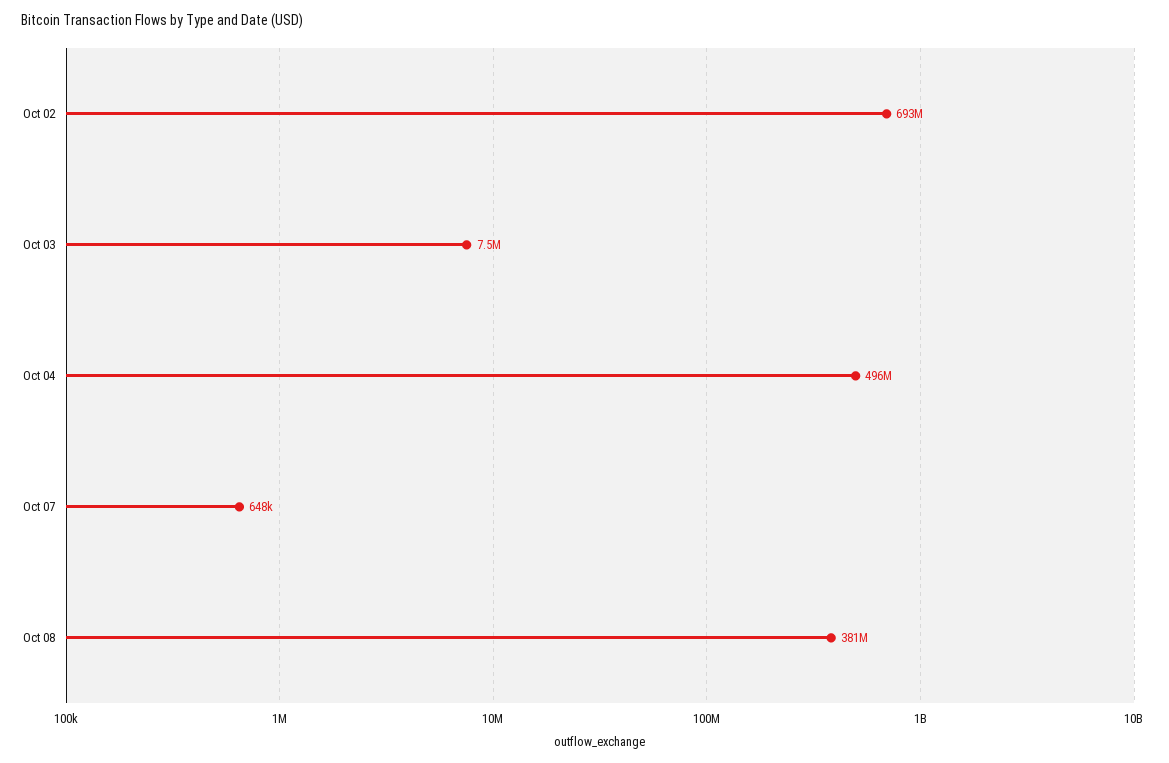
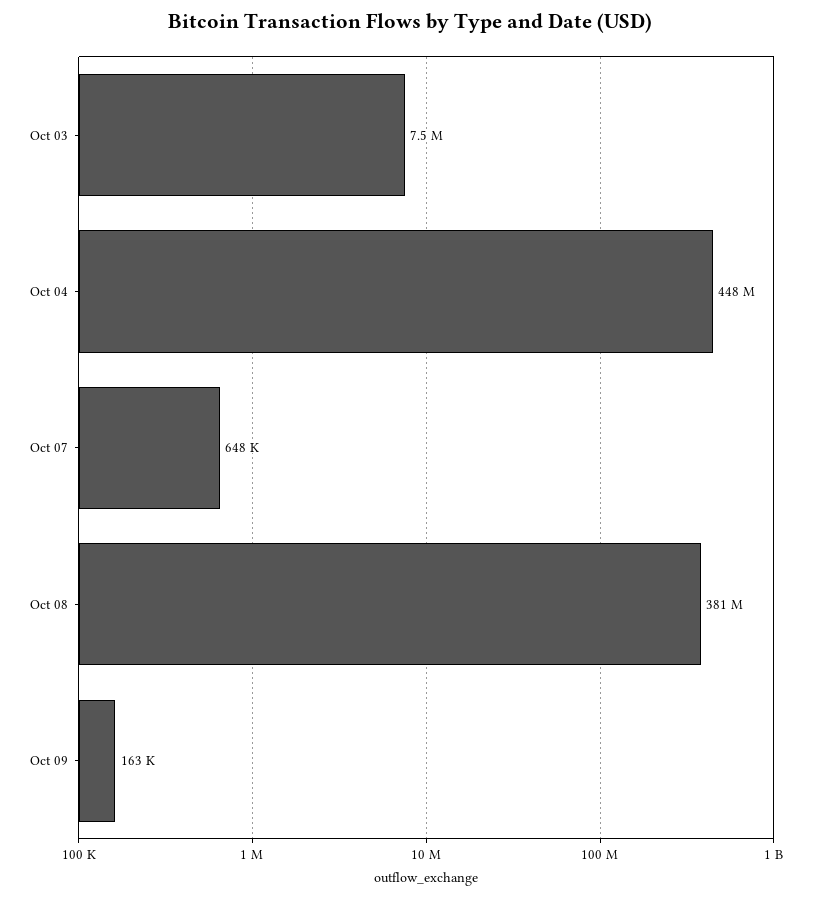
Oct 02: 693000000 -> none
Oct 04: 496000000 -> 448000000
Oct 09: none -> 163000

